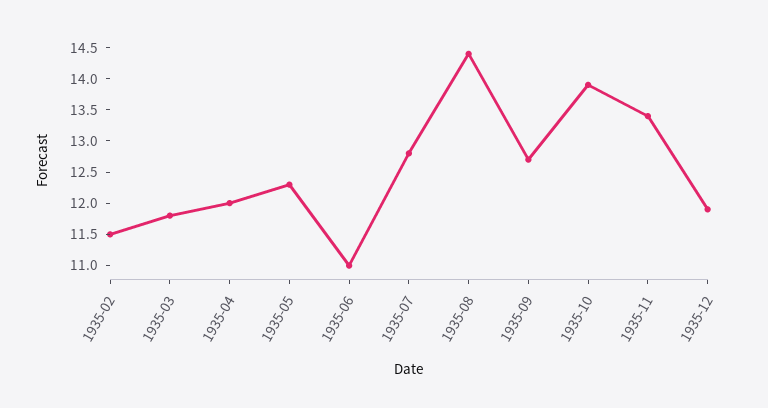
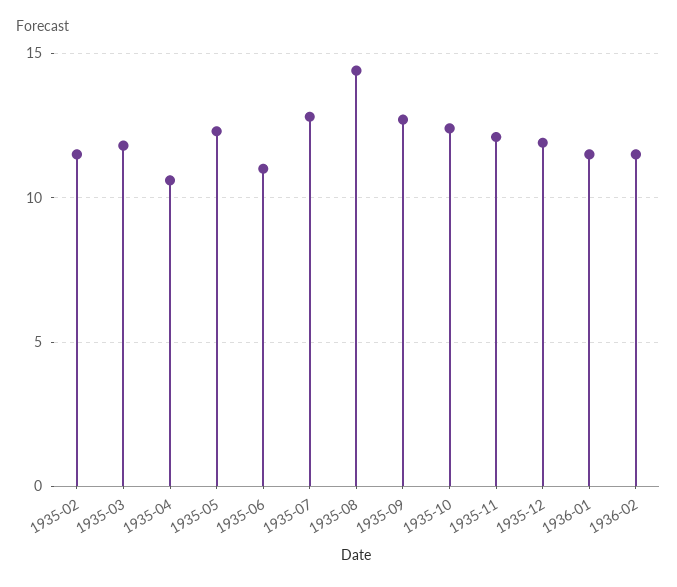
1935-04: 12 -> 10.5
1935-10: 14 -> 12.5
1935-11: 13.5 -> 12
1936-01: none -> 11.5
1936-02: none -> 11.5

